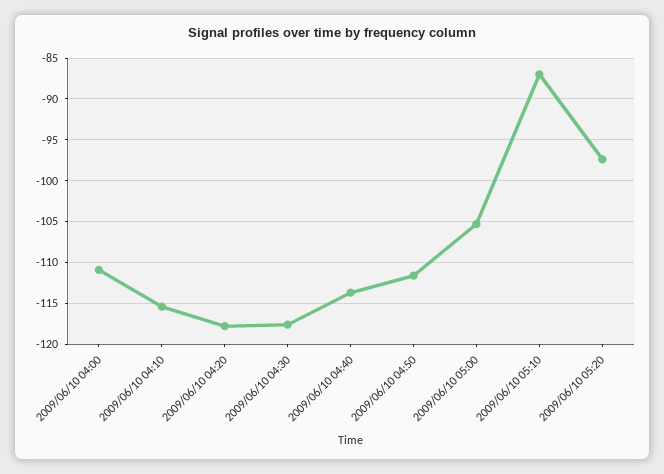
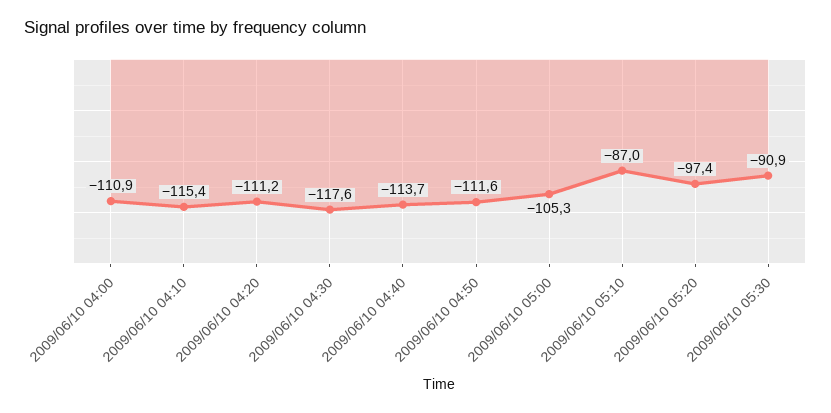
2009/06/10 04:20: -118 -> -111.2
2009/06/10 05:30: none -> -90.9

